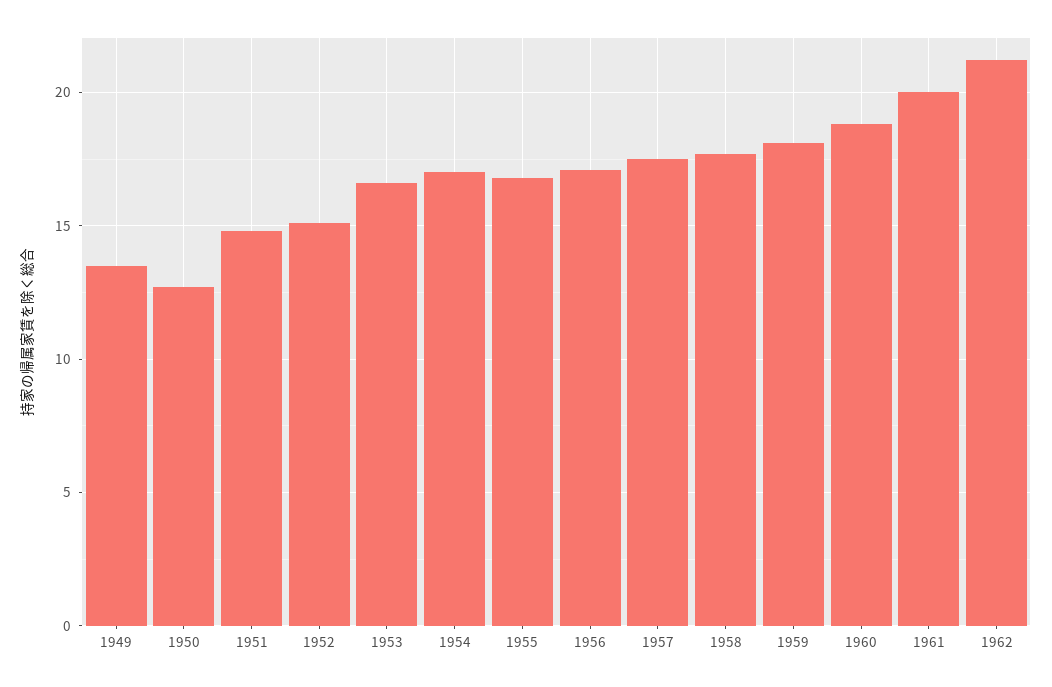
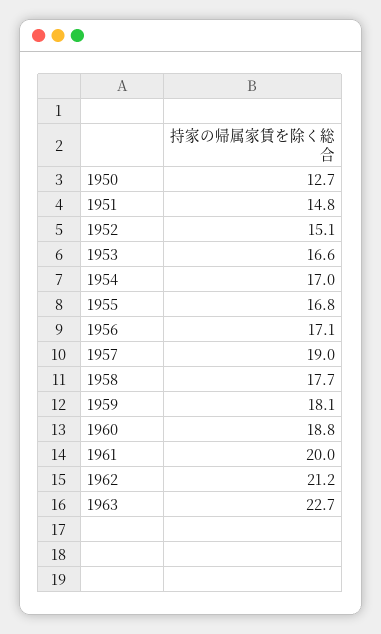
1949: 13.5 -> none
1957: 17.5 -> 19
1963: none -> 22.7

